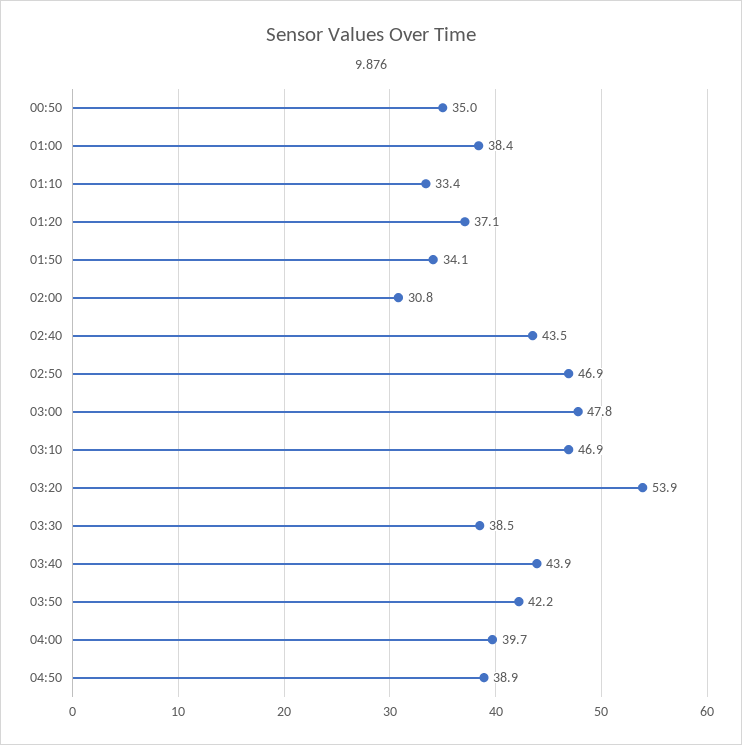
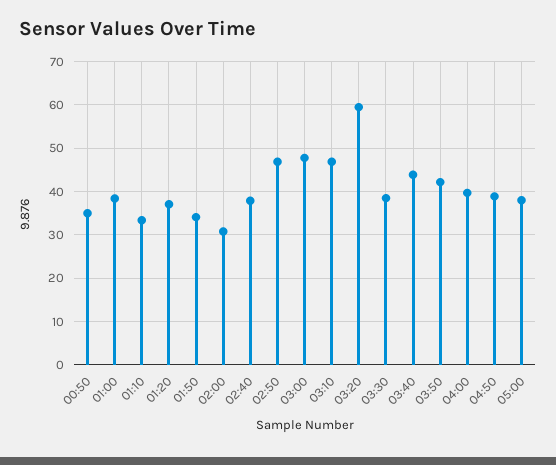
02:40: 43.5 -> 38
03:20: 53.9 -> 60
05:00: none -> 38

